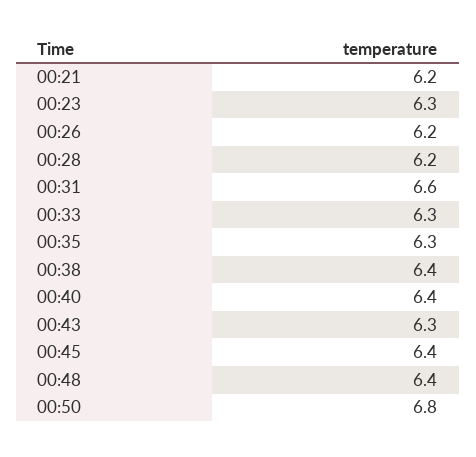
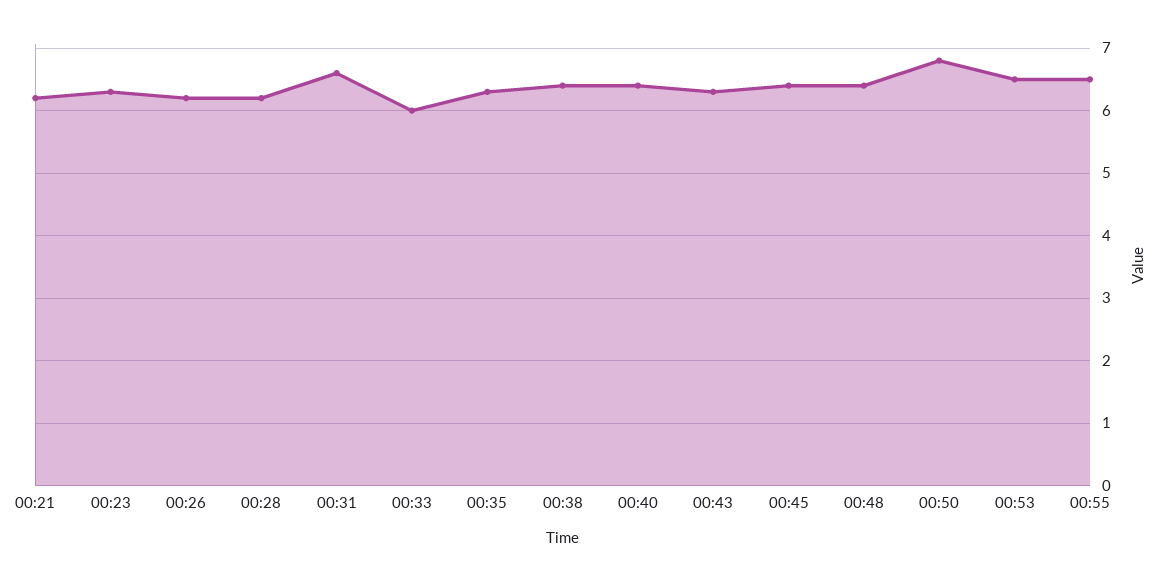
00:33: 6.3 -> 6
00:53: none -> 6.5
00:55: none -> 6.5

